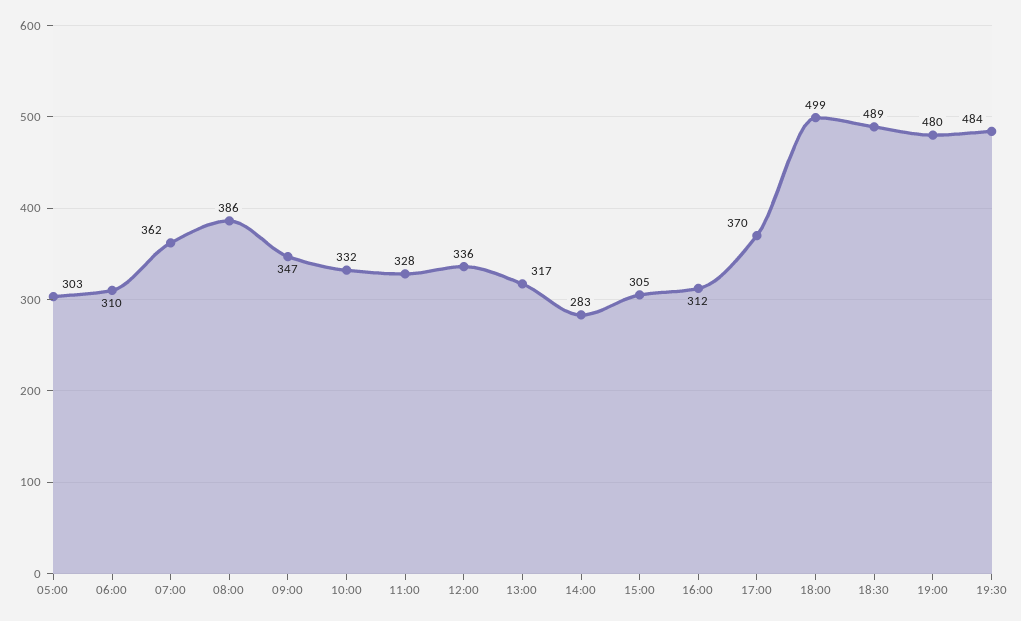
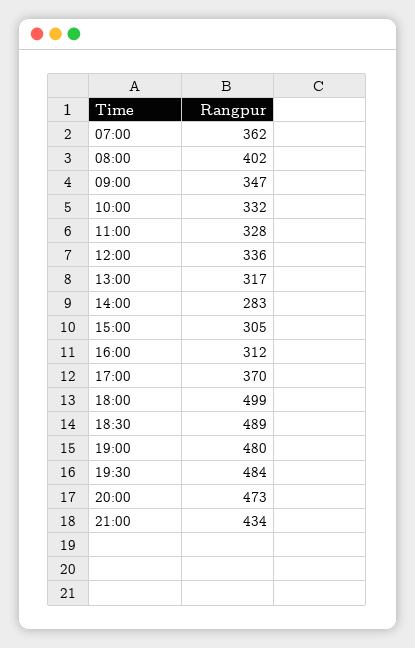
05:00: 303 -> none
06:00: 310 -> none
08:00: 386 -> 402
20:00: none -> 473
21:00: none -> 434

